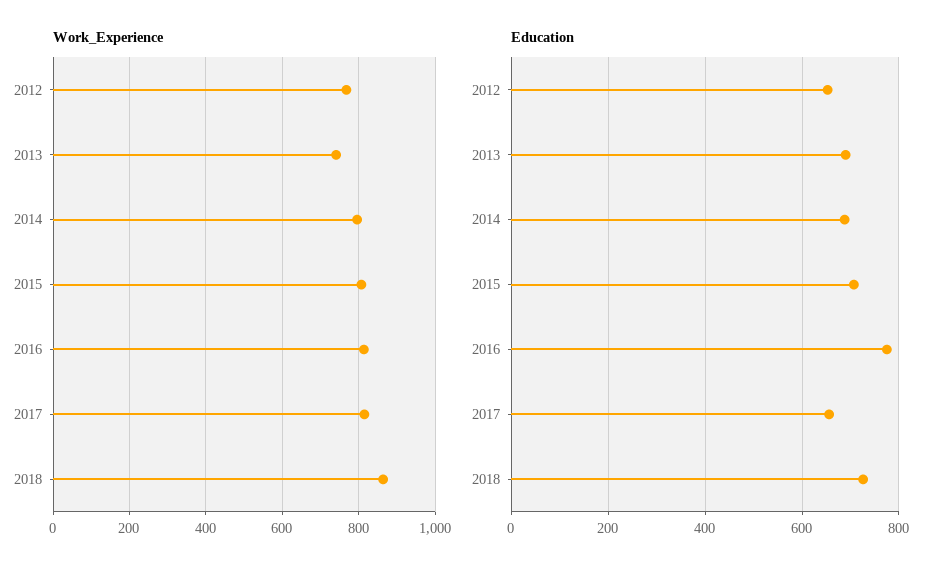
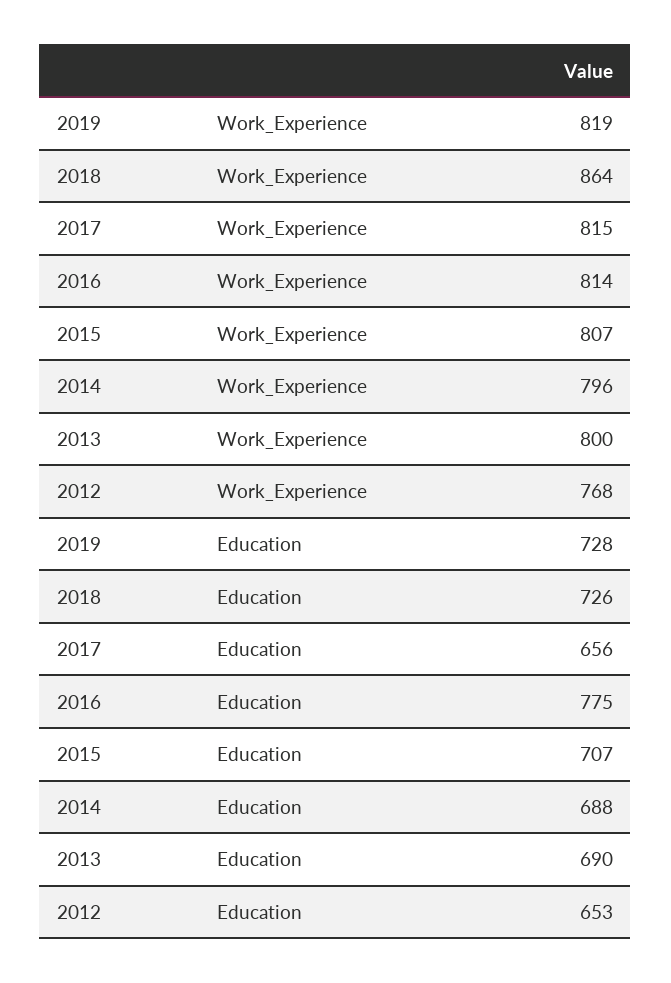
Work_Experience, 2013: 740 -> 800
Work_Experience, 2019: none -> 819
Education, 2019: none -> 728

